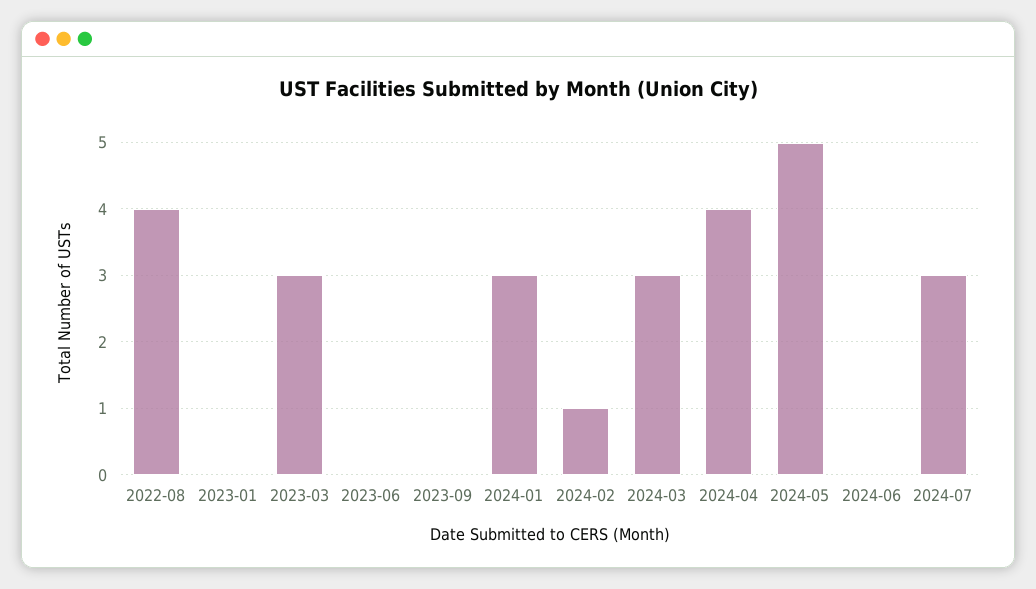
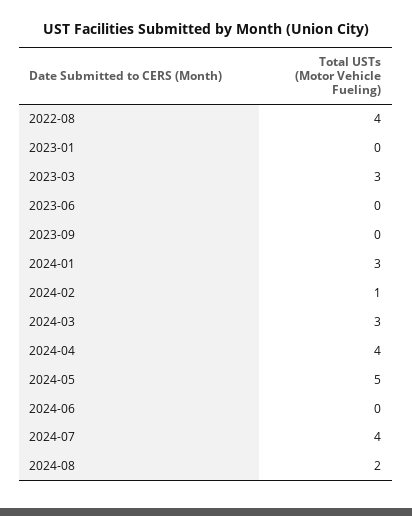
2024-07: 3 -> 4
2024-08: none -> 2

